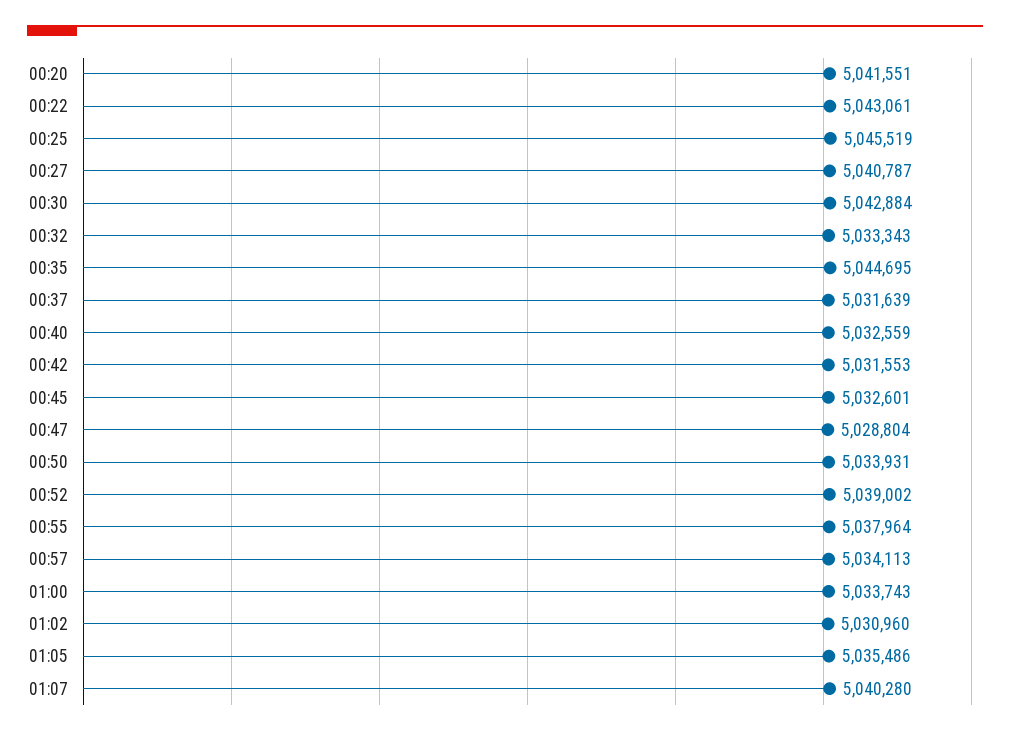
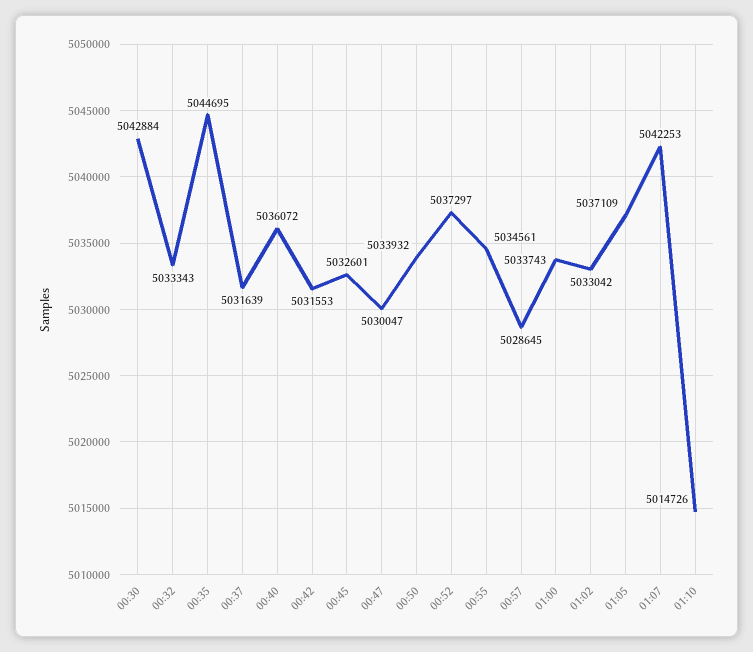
00:20: 5041551 -> none
00:22: 5043061 -> none
00:25: 5045519 -> none
00:27: 5040787 -> none
00:40: 5032559 -> 5036072
00:47: 5028804 -> 5030047
00:50: 5033931 -> 5033932
00:52: 5039002 -> 5037297
00:55: 5037964 -> 5034561
00:57: 5034113 -> 5028645
01:02: 5030960 -> 5033042
01:05: 5035486 -> 5037109
01:07: 5040280 -> 5042253
01:10: none -> 5014726

